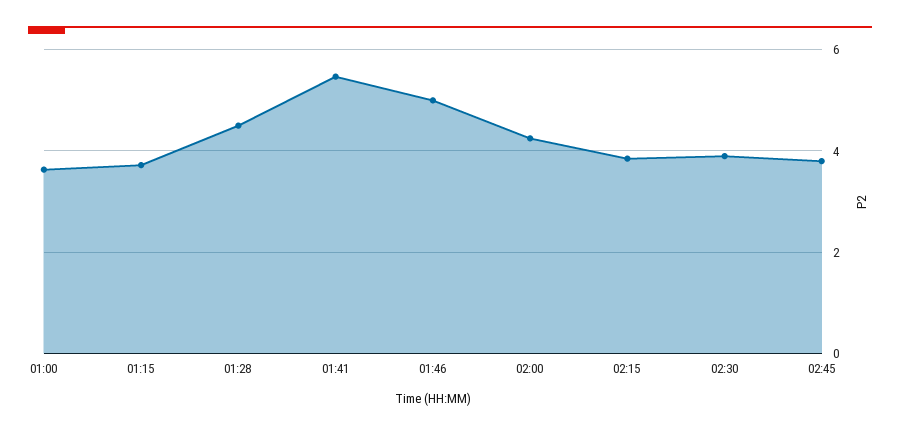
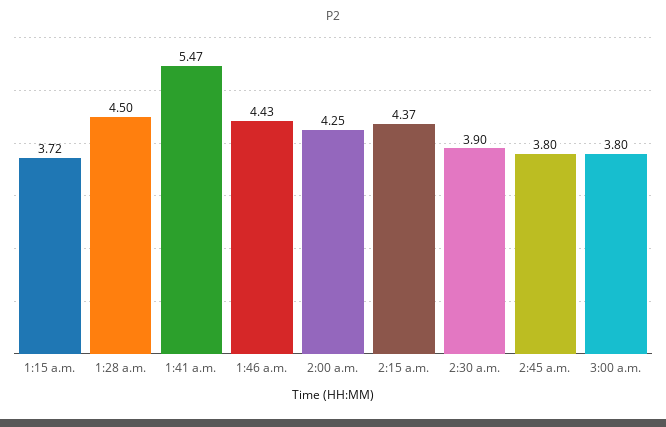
01:00: 3.6 -> none
01:46: 5 -> 4.43
02:15: 3.8 -> 4.37
3:00 a.m.: none -> 3.8

